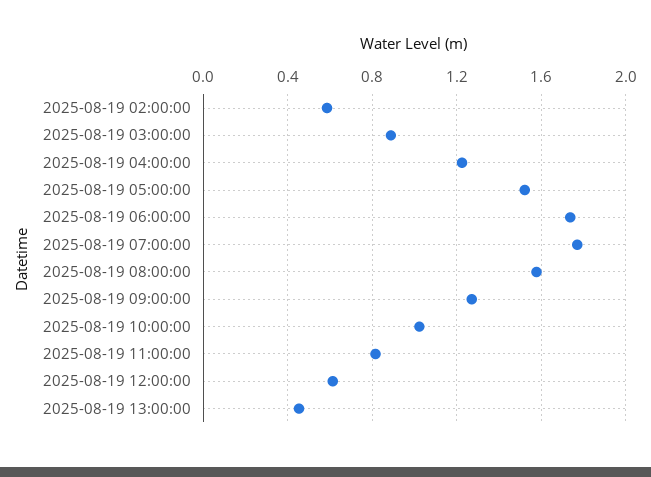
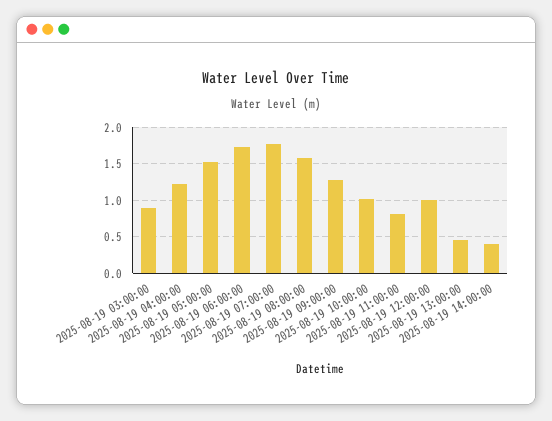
2025-08-19 02:00:00: 0.6 -> none
2025-08-19 12:00:00: 0.6 -> 1
2025-08-19 14:00:00: none -> 0.4

